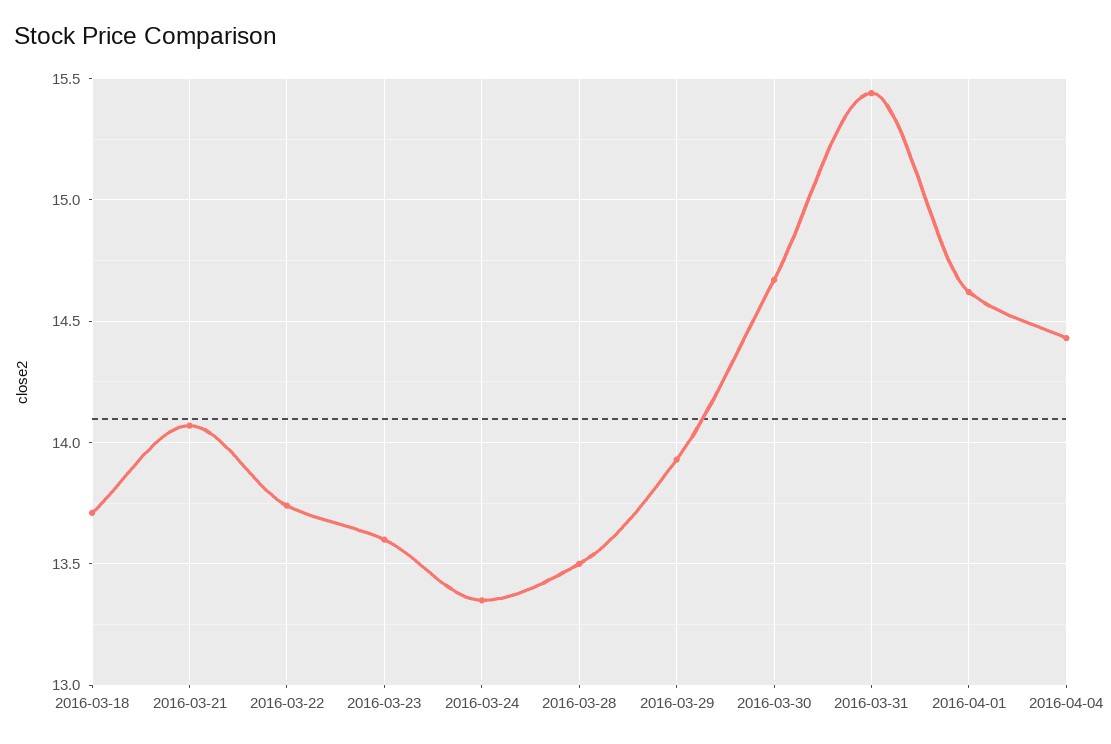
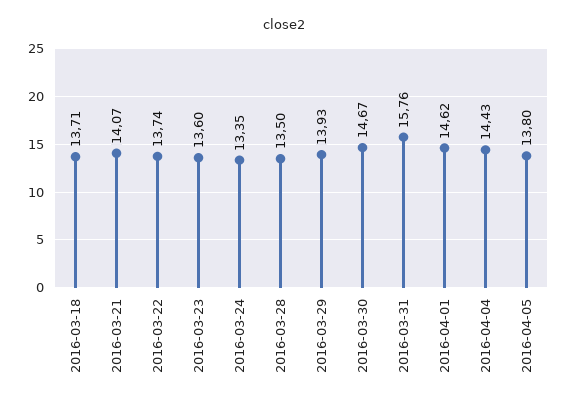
2016-03-31: 15.45 -> 15.76
2016-04-05: none -> 13.8

